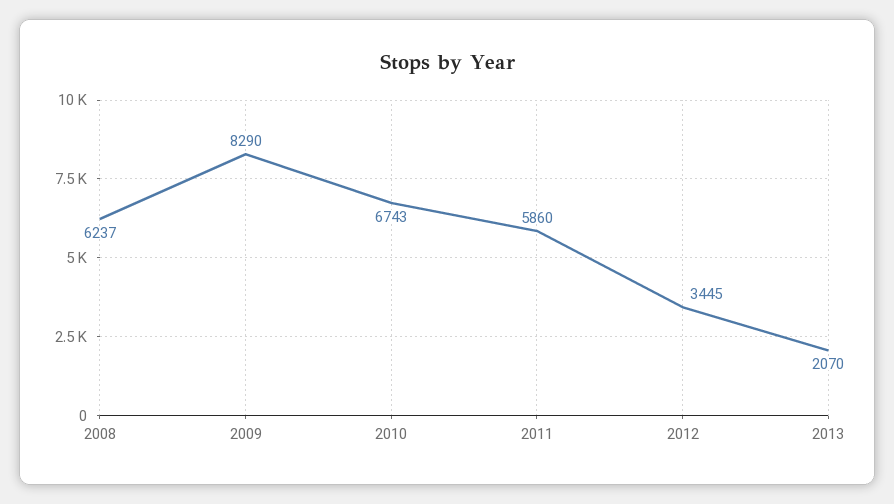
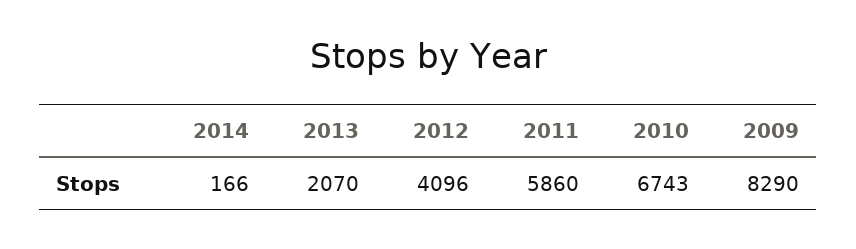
2008: 6237 -> none
2012: 3445 -> 4096
2014: none -> 166

